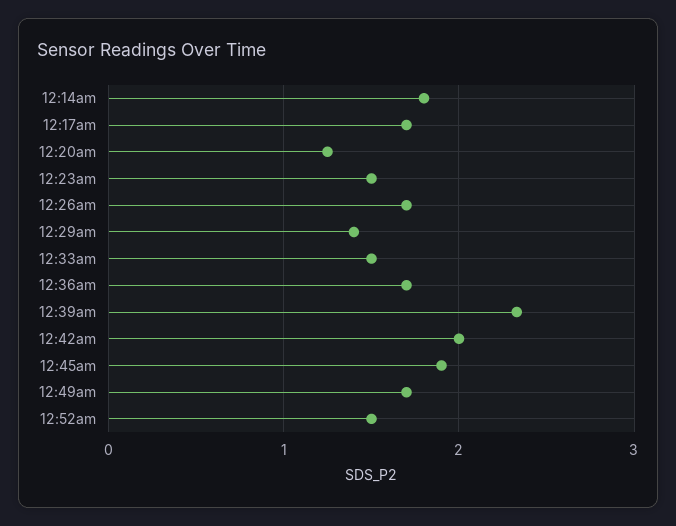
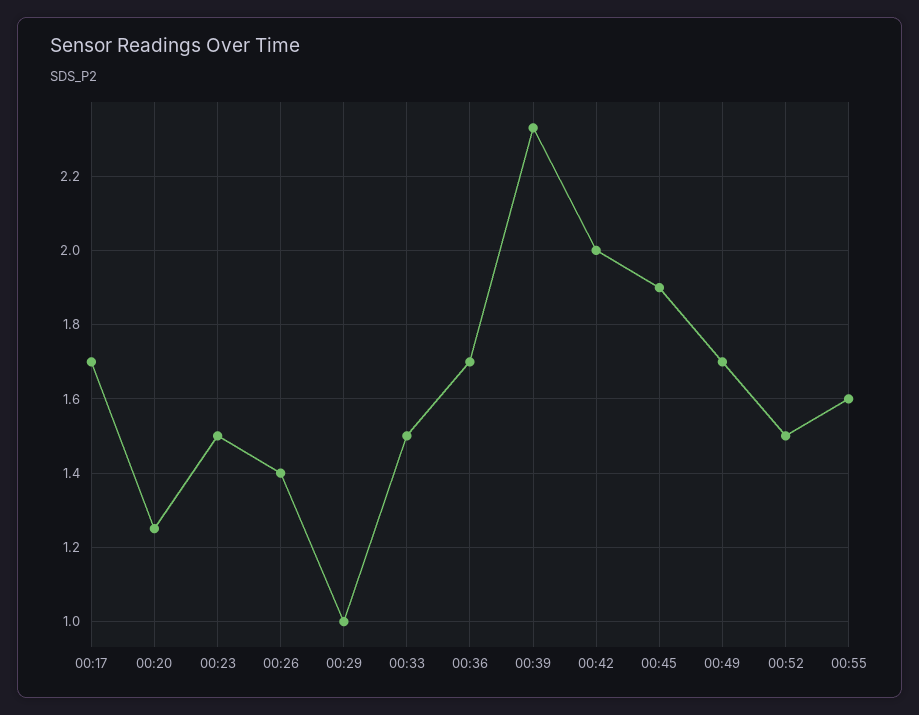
12:14am: 1.8 -> none
12:26am: 1.7 -> 1.4
12:29am: 1.4 -> 1
00:55: none -> 1.6

